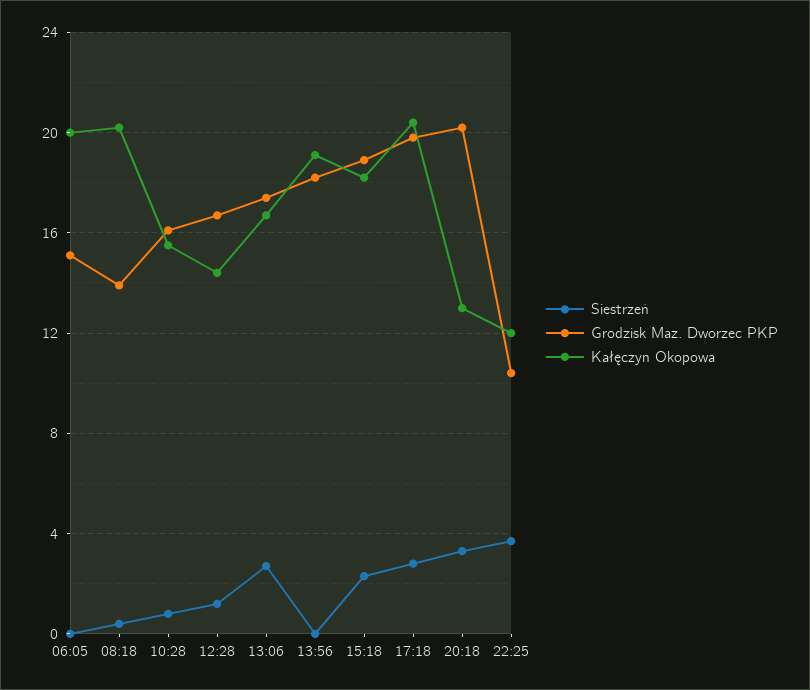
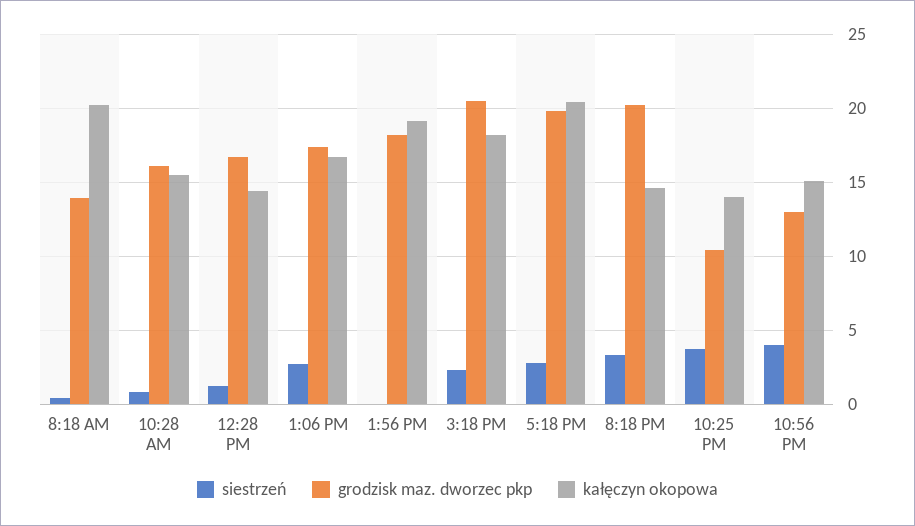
Siestrzeń, 06:05: 0 -> none
Grodzisk Maz. Dworzec PKP, 06:05: 15 -> none
Kałęczyn Okopowa, 06:05: 20 -> none
Grodzisk Maz. Dworzec PKP, 15:18: 19 -> 20.5
Kałęczyn Okopowa, 20:18: 13 -> 14.5
Kałęczyn Okopowa, 22:25: 12 -> 14
Siestrzeń, 10:56 PM: none -> 4
Grodzisk Maz. Dworzec PKP, 10:56 PM: none -> 13
Kałęczyn Okopowa, 10:56 PM: none -> 15

